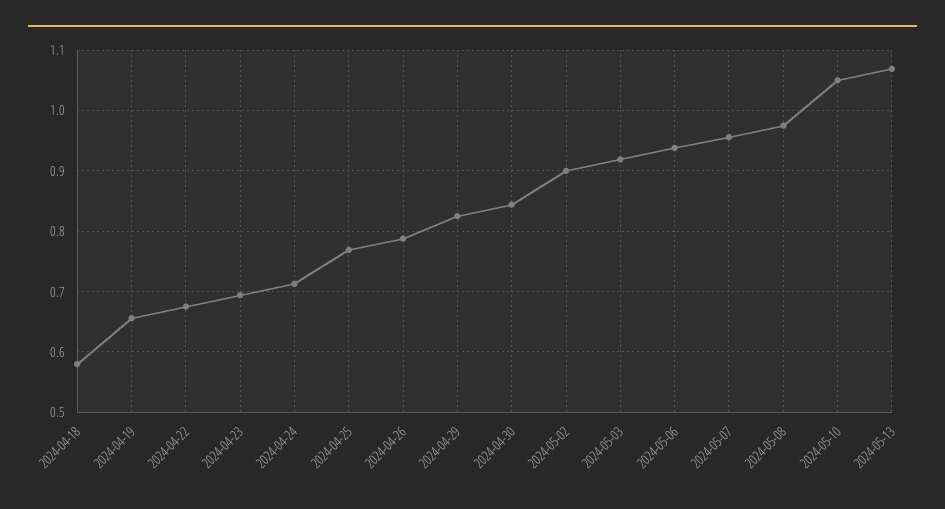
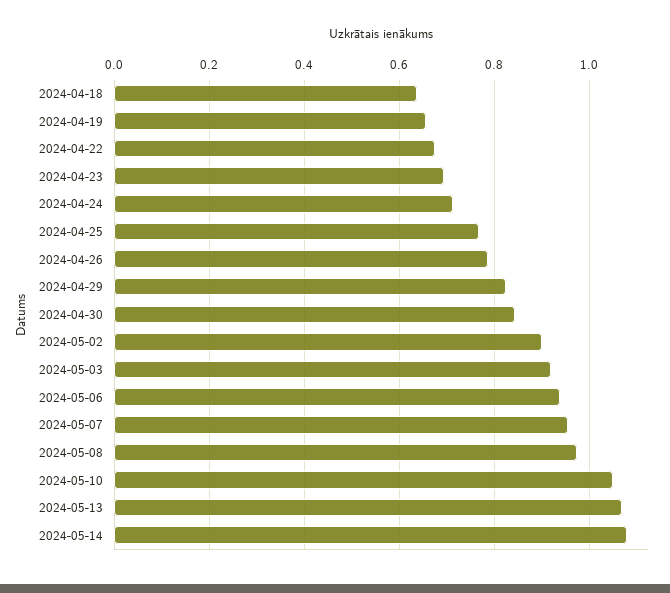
2024-04-18: 0.58 -> 0.64
2024-05-14: none -> 1.08

